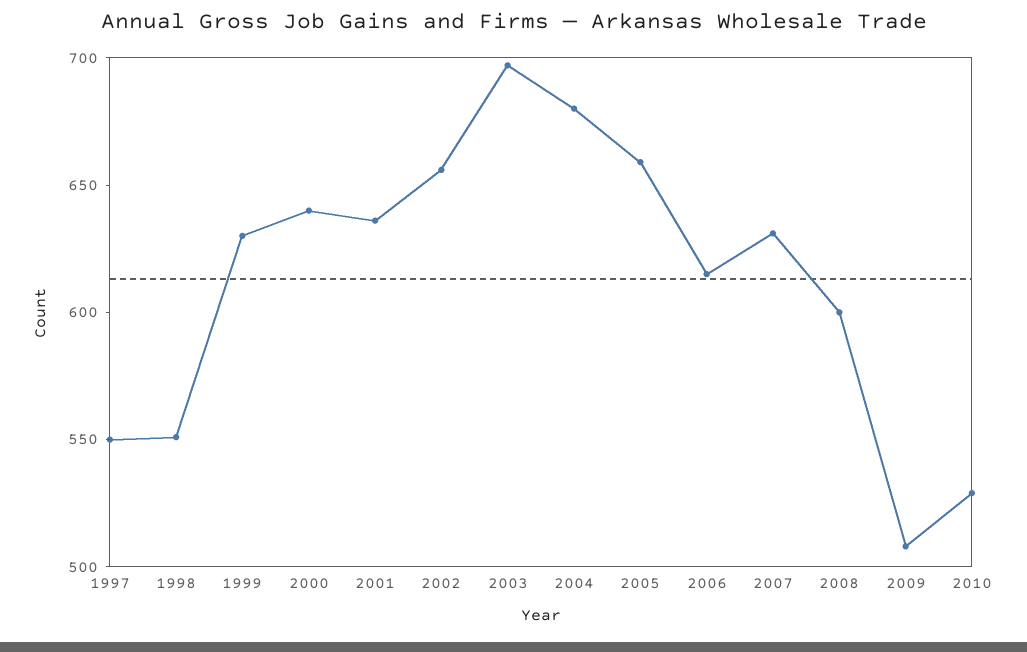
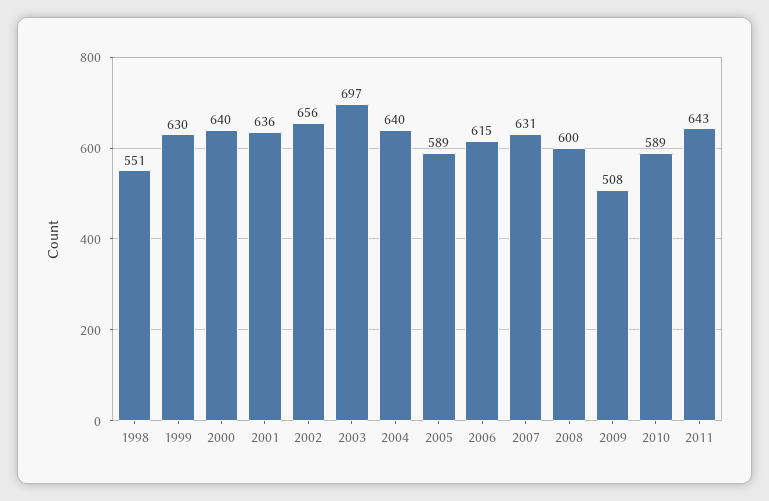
1997: 550 -> none
2004: 680 -> 640
2005: 660 -> 589
2010: 530 -> 589
2011: none -> 643

